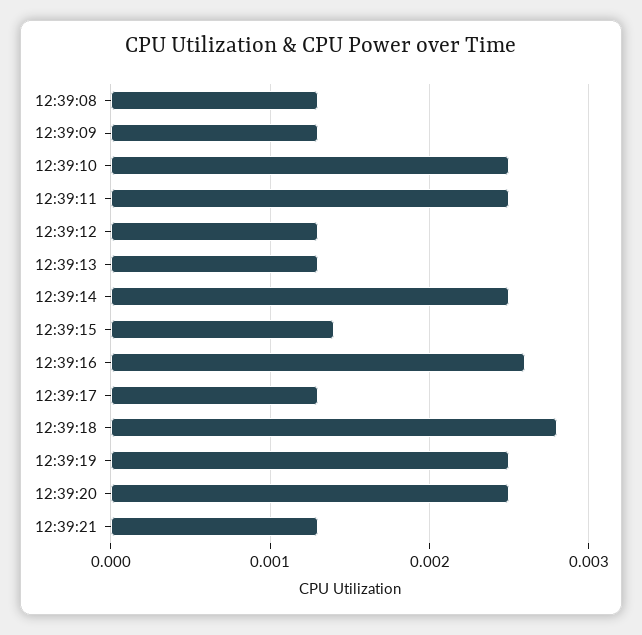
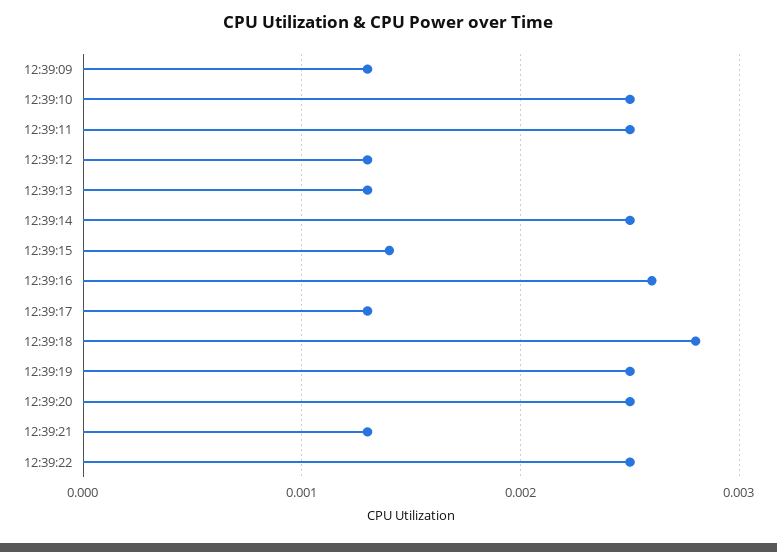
12:39:08: 0.0013 -> none
12:39:22: none -> 0.0025

